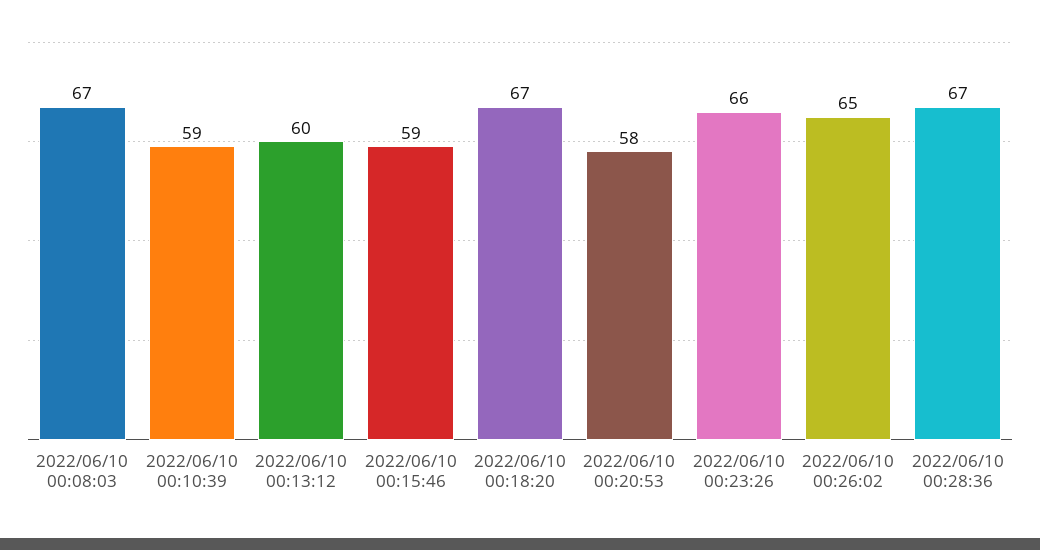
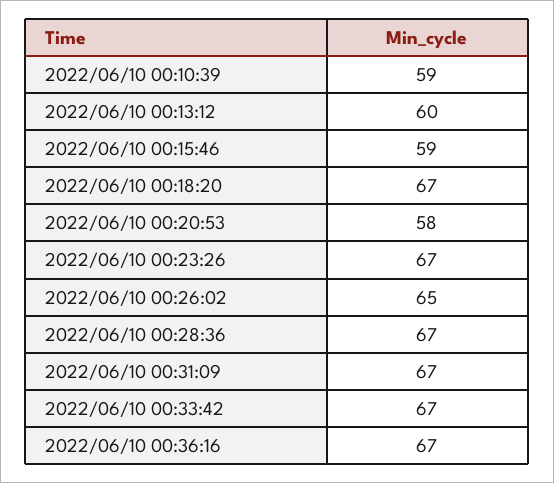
2022/06/10 00:08:03: 67 -> none
2022/06/10 00:23:26: 66 -> 67
2022/06/10 00:31:09: none -> 67
2022/06/10 00:33:42: none -> 67
2022/06/10 00:36:16: none -> 67

